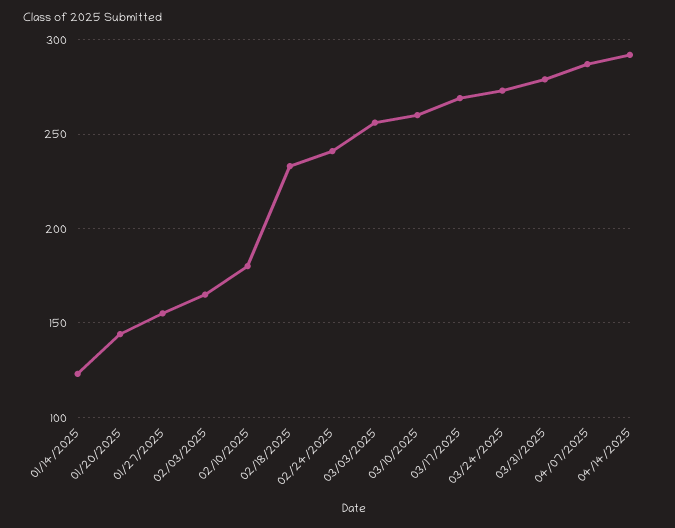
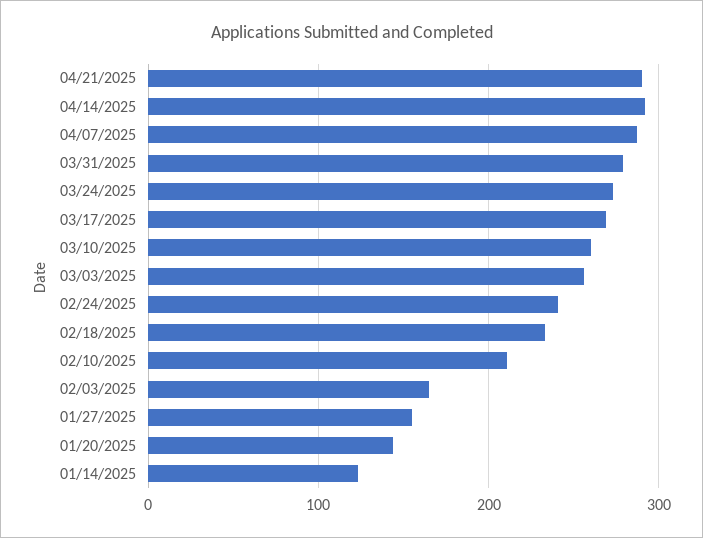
02/10/2025: 180 -> 210
04/21/2025: none -> 290

